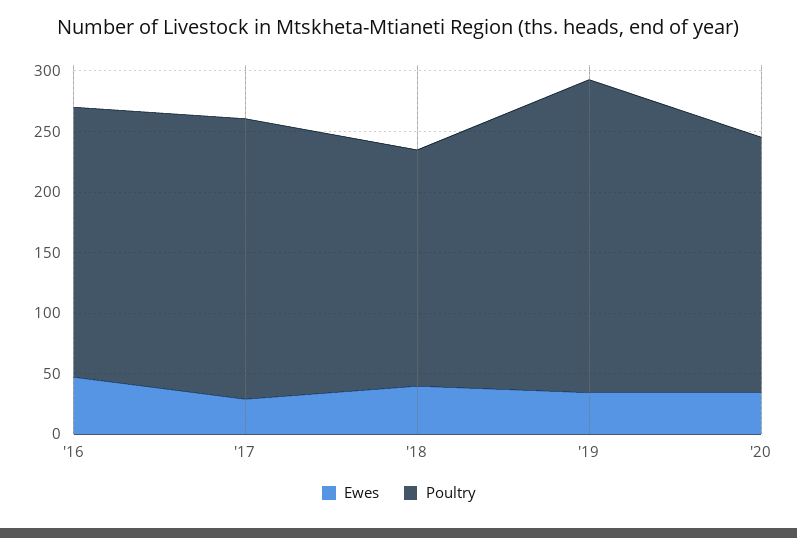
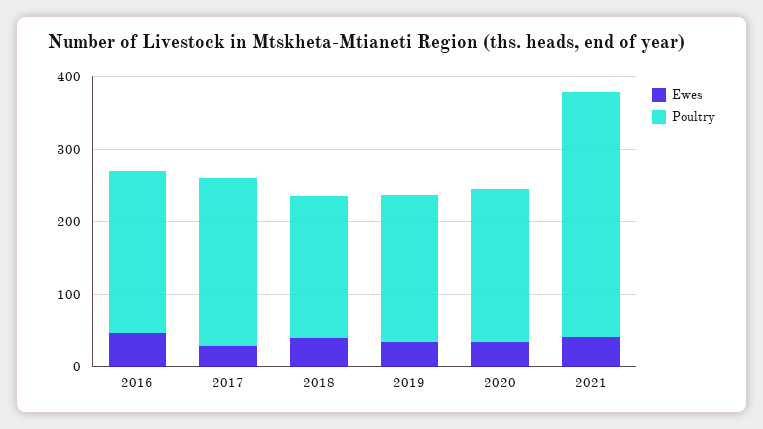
Poultry, '19: 260 -> 200
Ewes, 2021: none -> 40
Poultry, 2021: none -> 340

